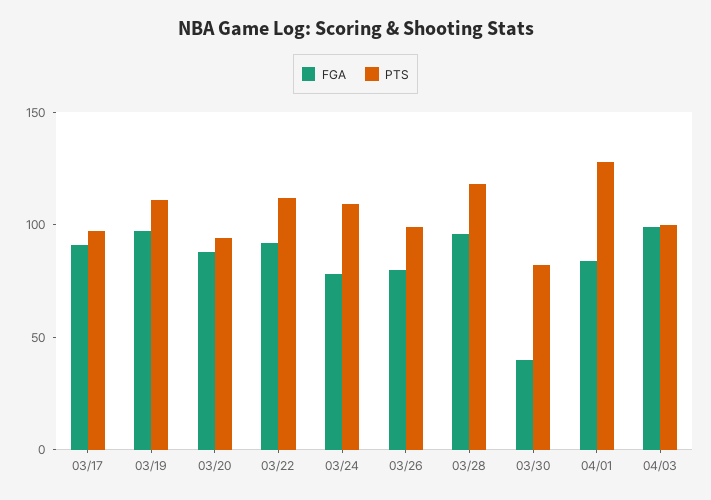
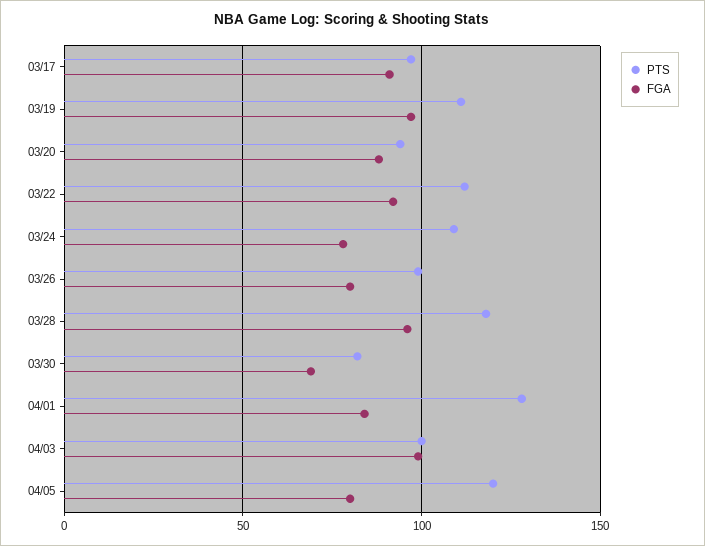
FGA, 03/30: 40 -> 70
PTS, 04/05: none -> 120
FGA, 04/05: none -> 80

